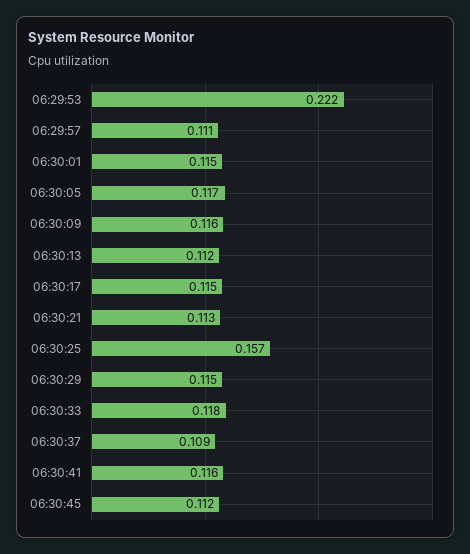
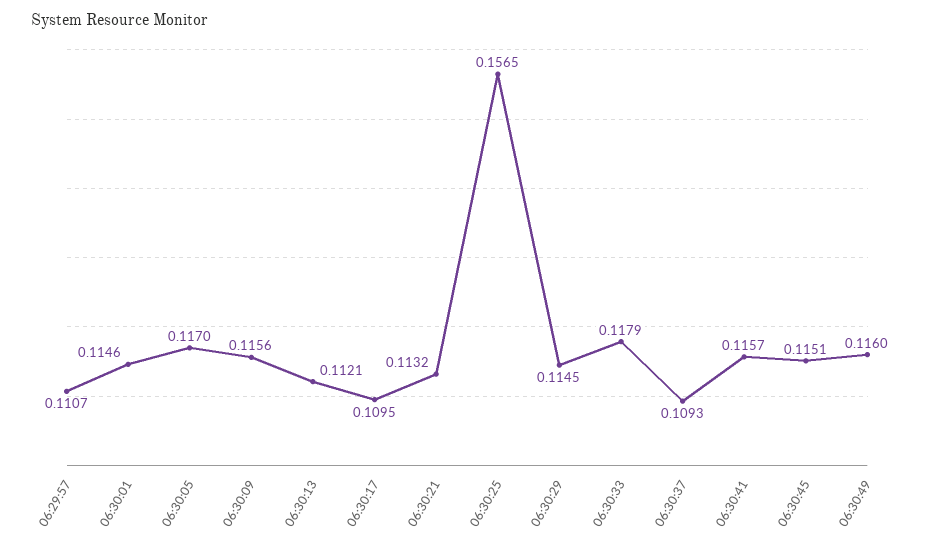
06:29:53: 0.222 -> none
06:30:17: 0.115 -> 0.1095
06:30:45: 0.112 -> 0.1151
06:30:49: none -> 0.116

